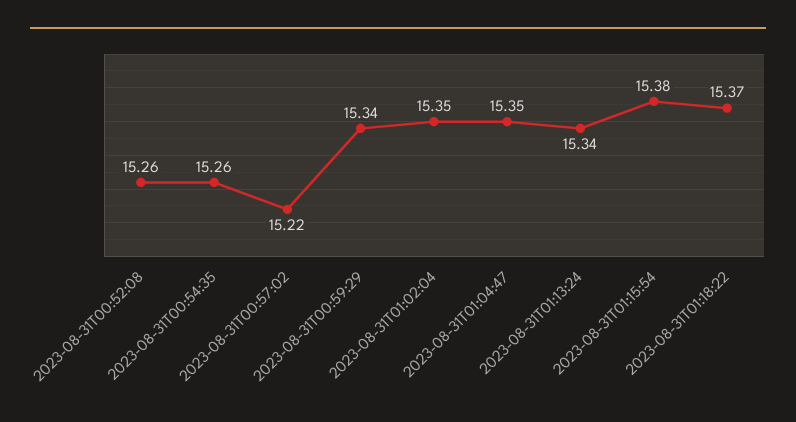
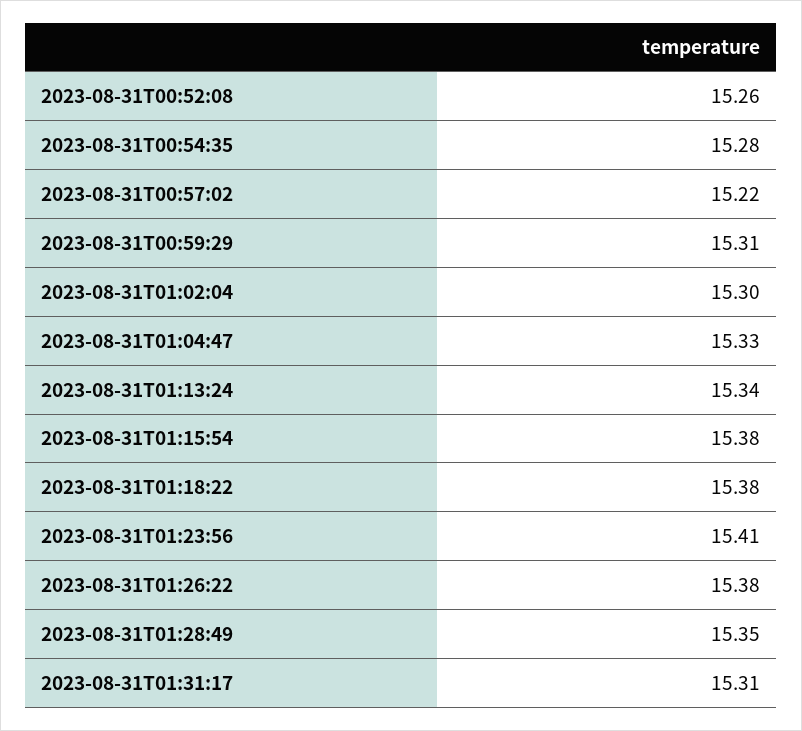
2023-08-31T00:54:35: 15.26 -> 15.28
2023-08-31T00:59:29: 15.34 -> 15.31
2023-08-31T01:02:04: 15.35 -> 15.3
2023-08-31T01:04:47: 15.35 -> 15.33
2023-08-31T01:18:22: 15.37 -> 15.38
2023-08-31T01:23:56: none -> 15.41
2023-08-31T01:26:22: none -> 15.38
2023-08-31T01:28:49: none -> 15.35
2023-08-31T01:31:17: none -> 15.31

